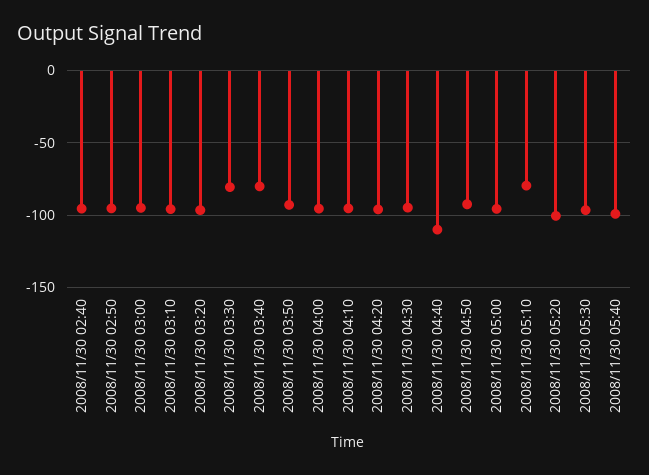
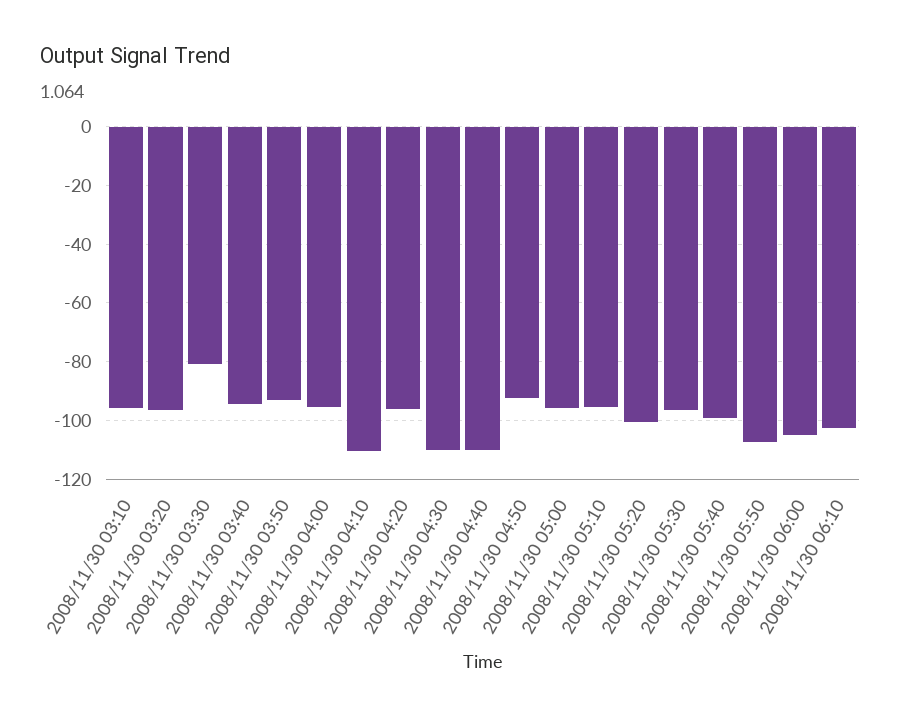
2008/11/30 02:40: -95 -> none
2008/11/30 02:50: -95 -> none
2008/11/30 03:00: -95 -> none
2008/11/30 03:40: -80 -> -95
2008/11/30 04:10: -95 -> -110
2008/11/30 04:30: -95 -> -110
2008/11/30 05:10: -80 -> -95
2008/11/30 05:50: none -> -107.5
2008/11/30 06:00: none -> -105
2008/11/30 06:10: none -> -102.5

